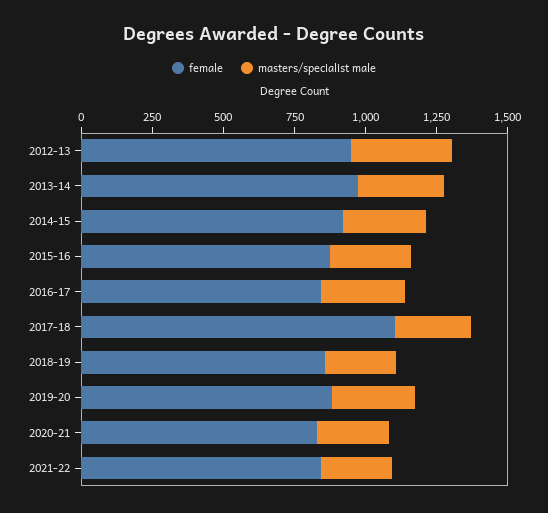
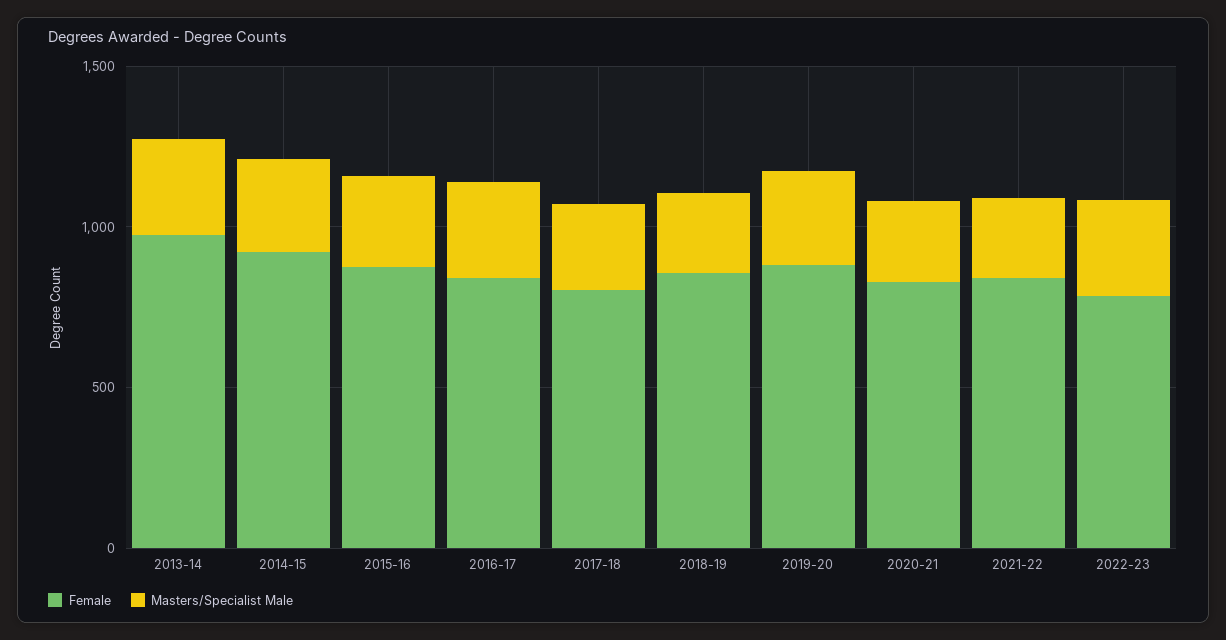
female, 2012-13: 950 -> none
masters/specialist male, 2012-13: 350 -> none
female, 2017-18: 1100 -> 800
female, 2022-23: none -> 800
masters/specialist male, 2022-23: none -> 300

